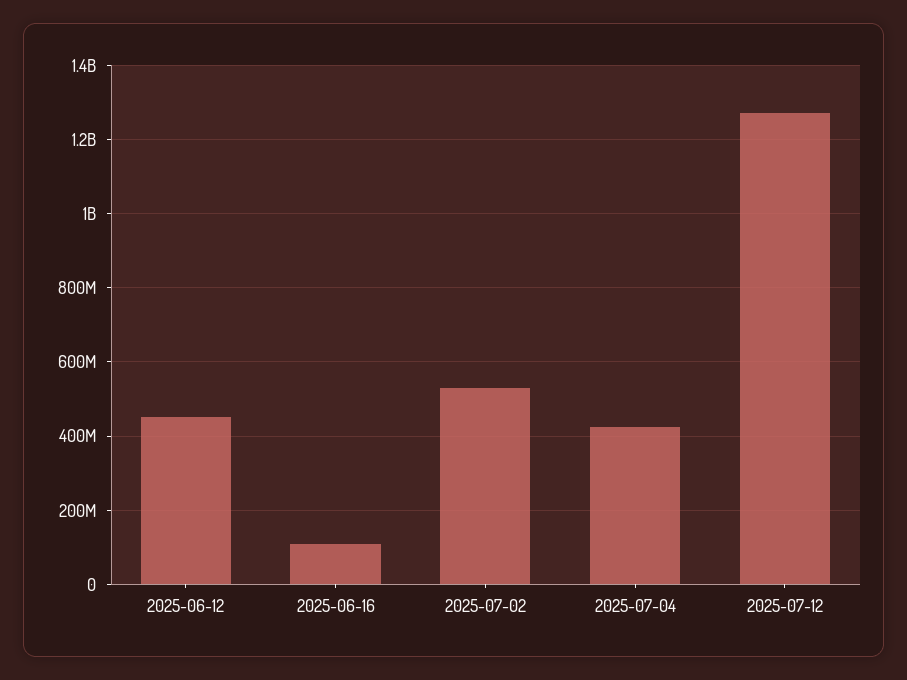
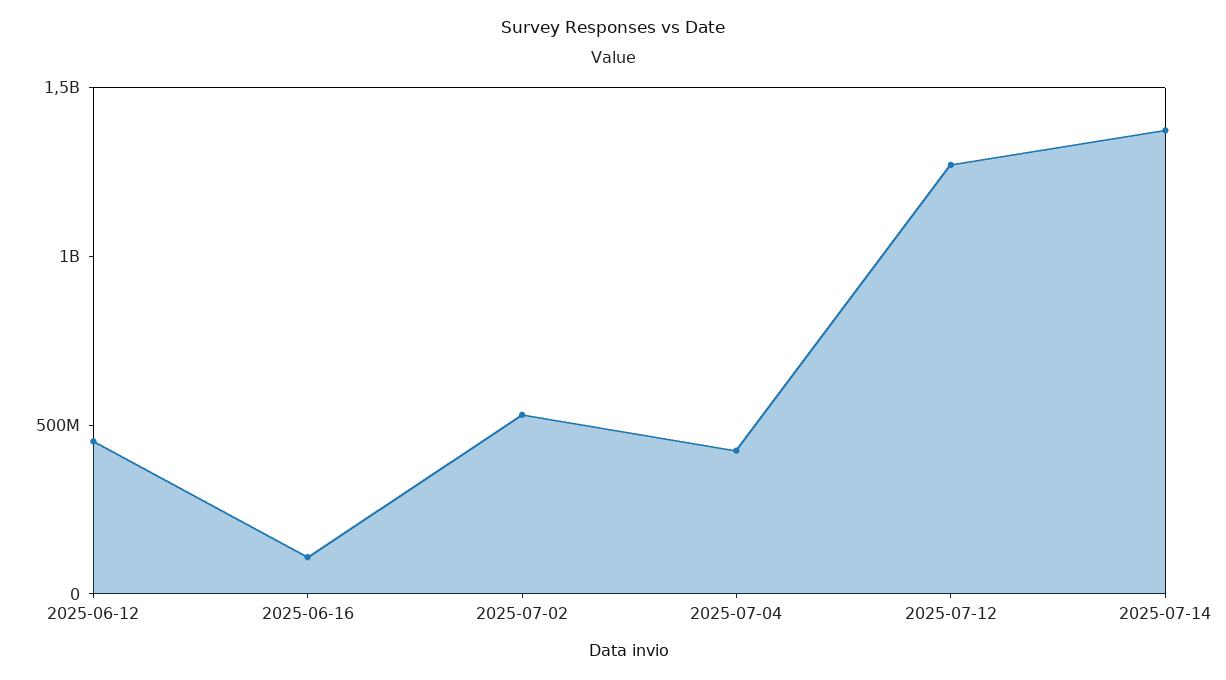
2025-07-14: none -> 1400000000

